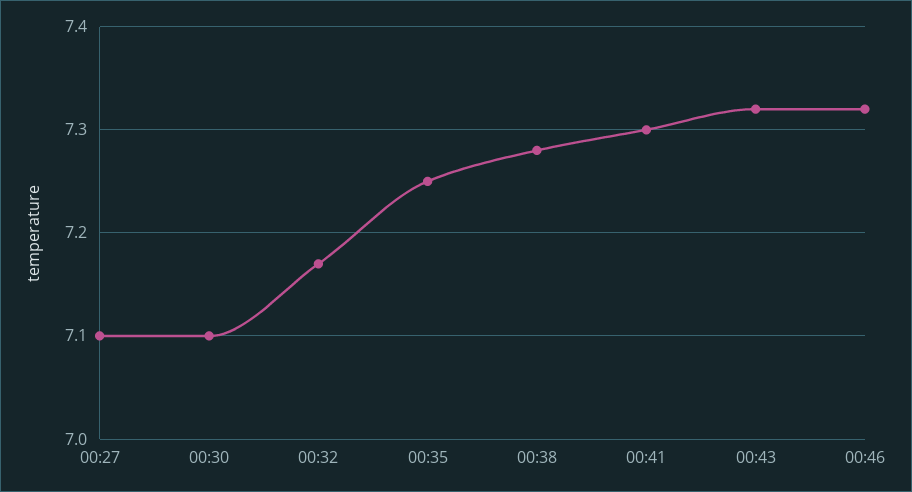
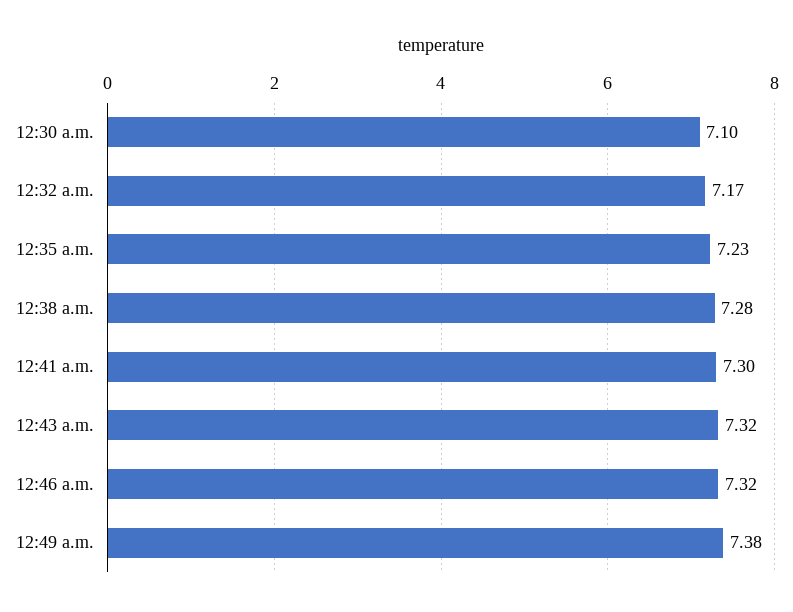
00:27: 7.1 -> none
00:35: 7.25 -> 7.23
12:49 a.m.: none -> 7.38

